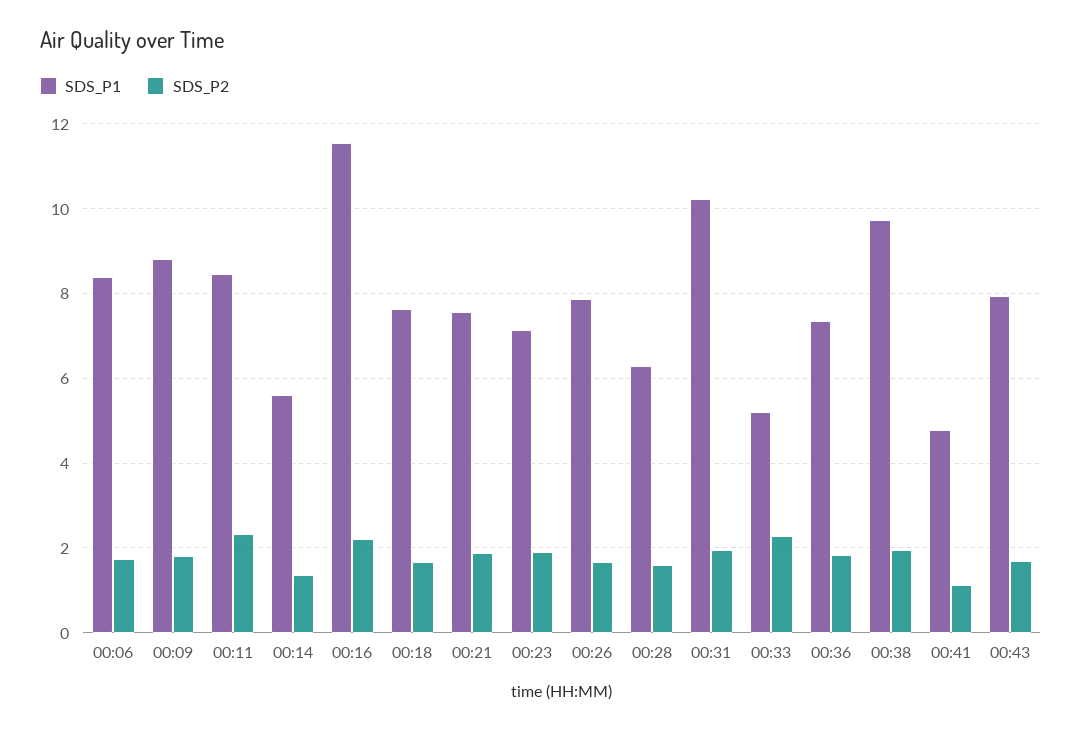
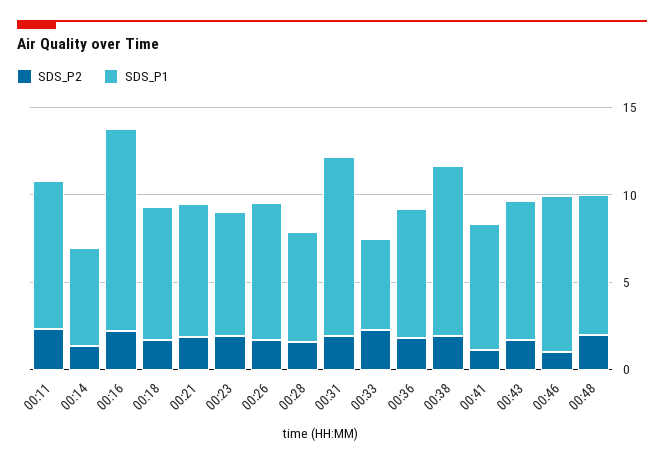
SDS_P1, 00:06: 8.4 -> none
SDS_P2, 00:06: 1.8 -> none
SDS_P1, 00:09: 8.8 -> none
SDS_P2, 00:09: 1.8 -> none
SDS_P1, 00:41: 4.8 -> 7
SDS_P2, 00:46: none -> 1
SDS_P1, 00:46: none -> 9
SDS_P2, 00:48: none -> 2
SDS_P1, 00:48: none -> 8

